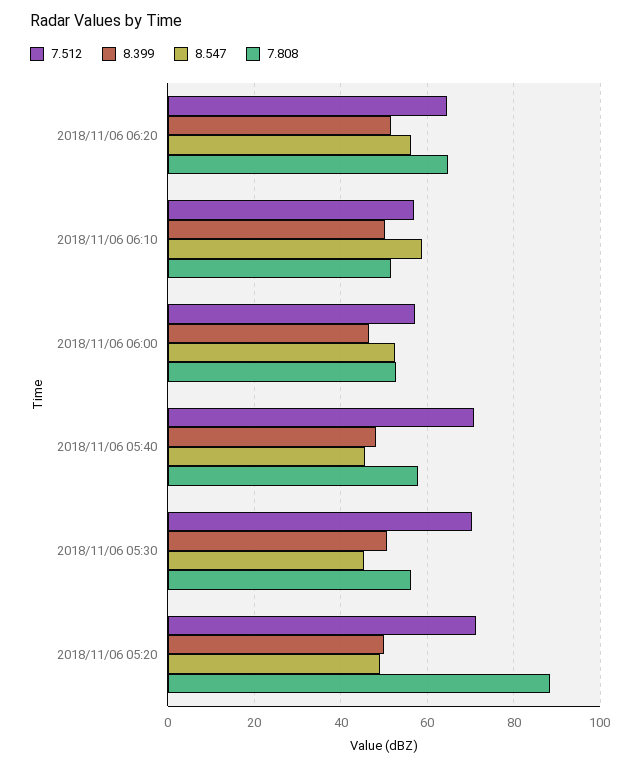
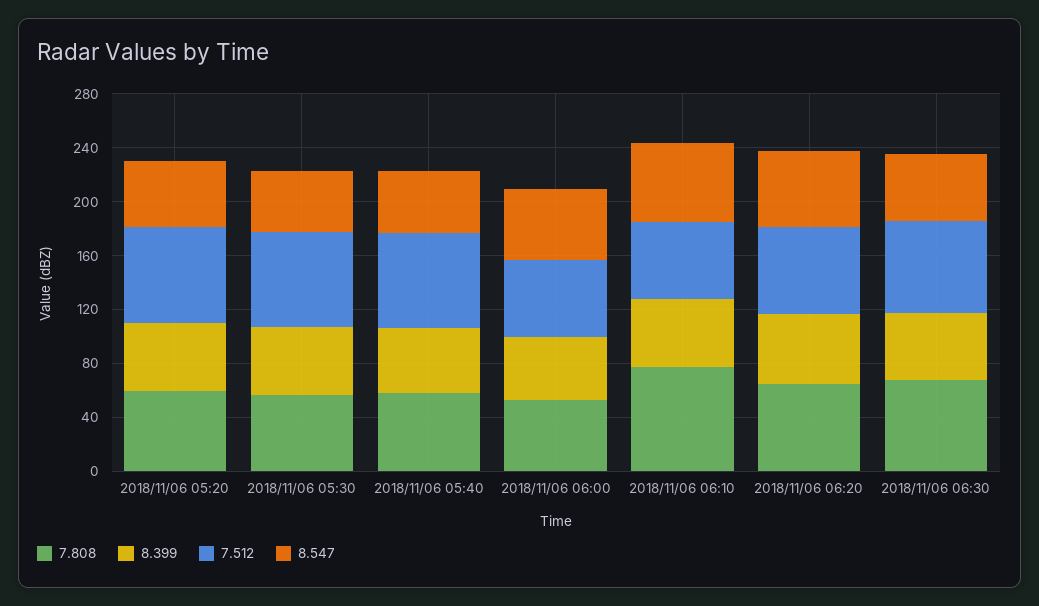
7.808, 2018/11/06 06:10: 52 -> 80
7.808, 2018/11/06 05:20: 88 -> 60
7.808, 2018/11/06 06:30: none -> 70
8.399, 2018/11/06 06:30: none -> 50
7.512, 2018/11/06 06:30: none -> 70
8.547, 2018/11/06 06:30: none -> 50

